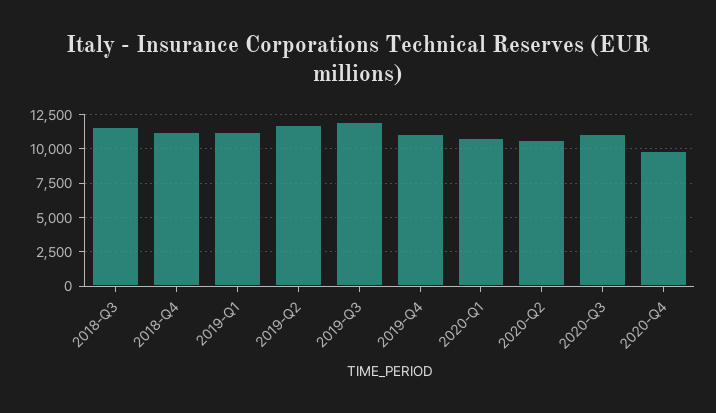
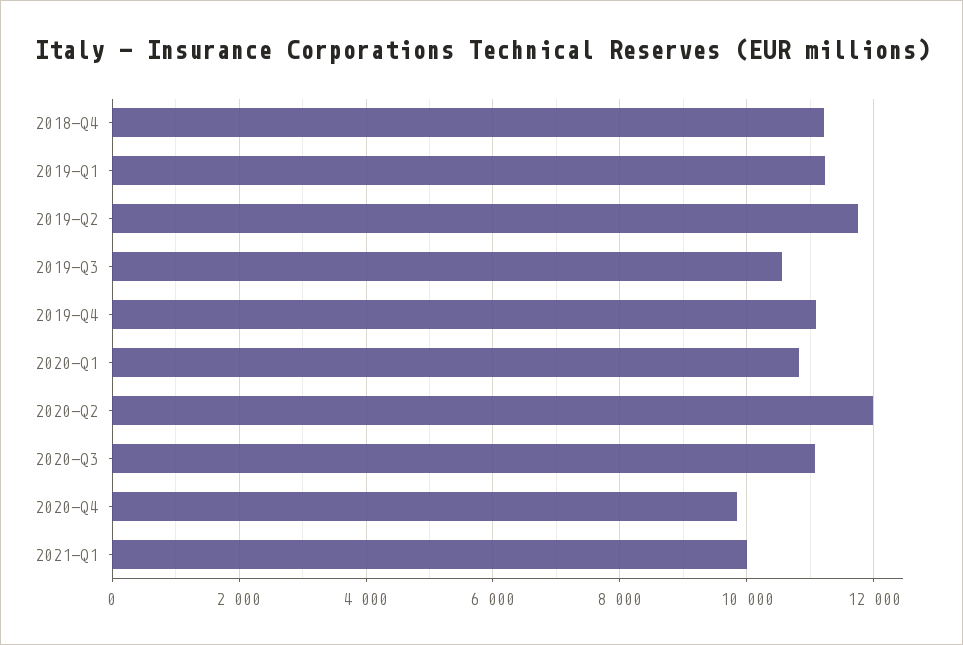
2018-Q3: 11500 -> none
2019-Q3: 12000 -> 10600
2020-Q2: 10500 -> 12000
2021-Q1: none -> 10000

